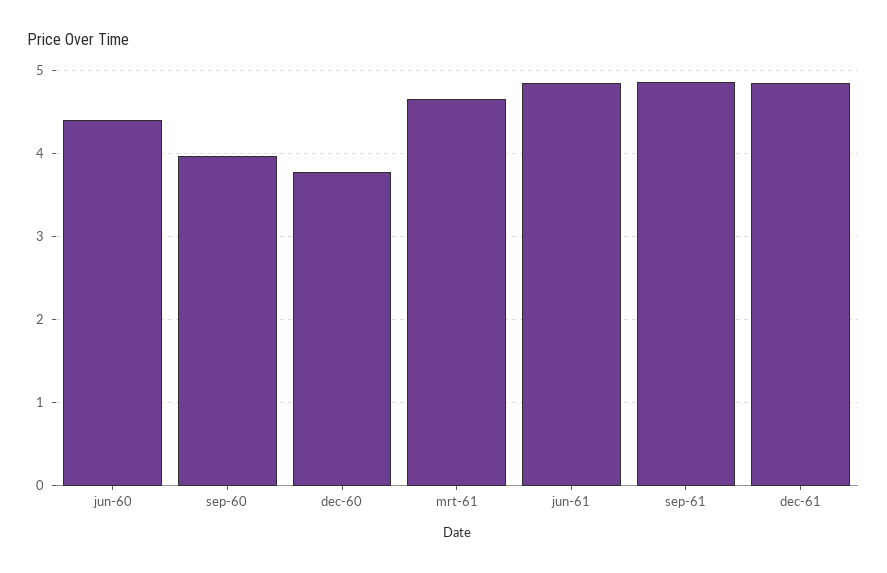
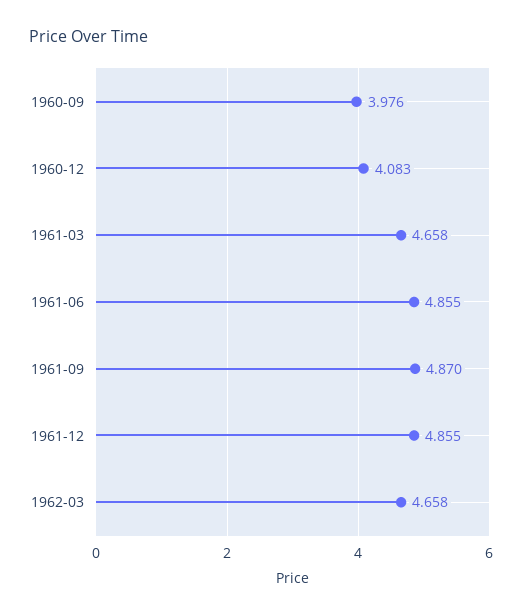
jun-60: 4.4 -> none
dec-60: 3.8 -> 4.083
1962-03: none -> 4.658

